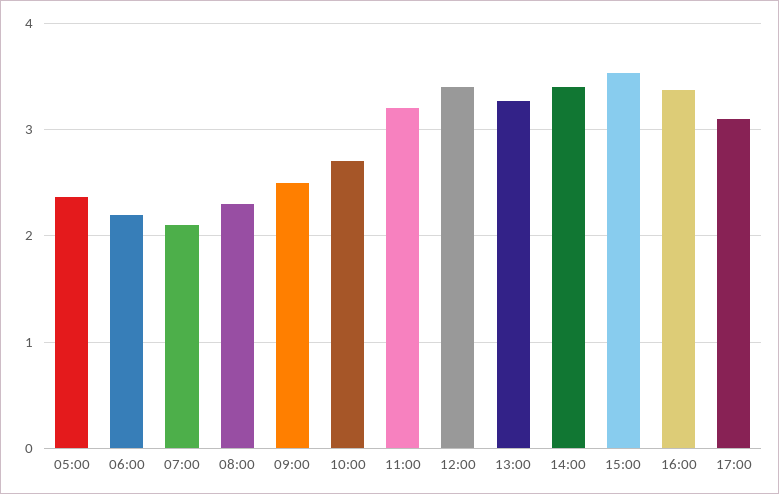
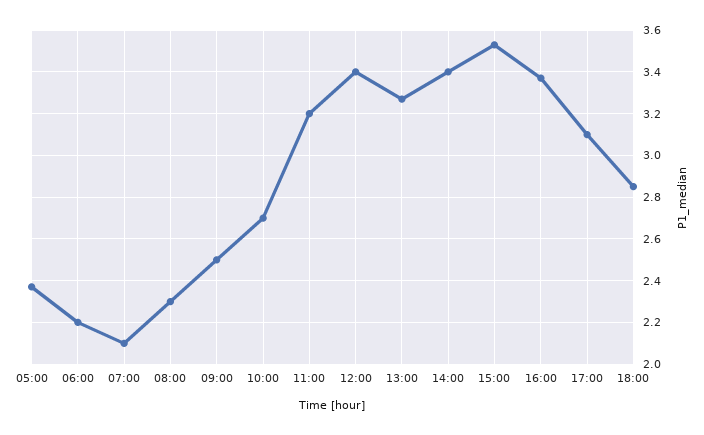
18:00: none -> 2.85

